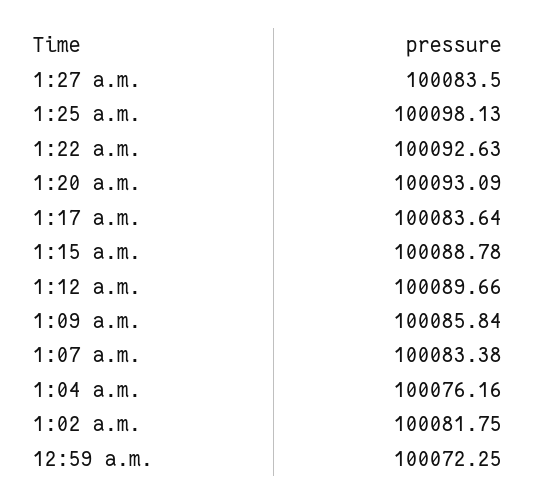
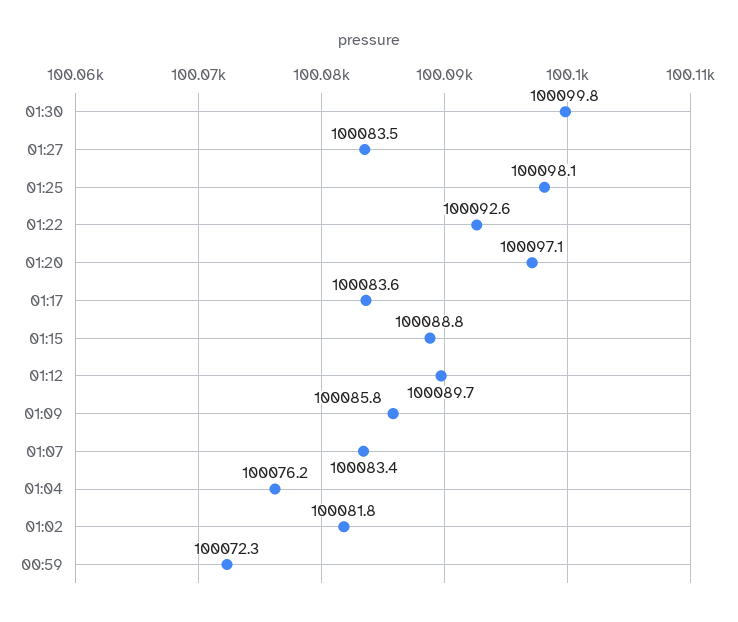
1:20 a.m.: 100093.09 -> 100097.1
01:30: none -> 100099.8

